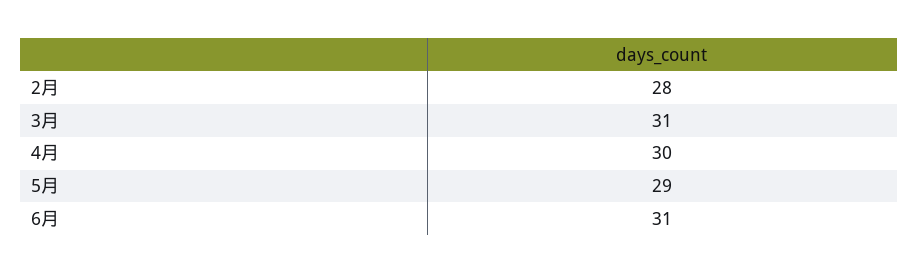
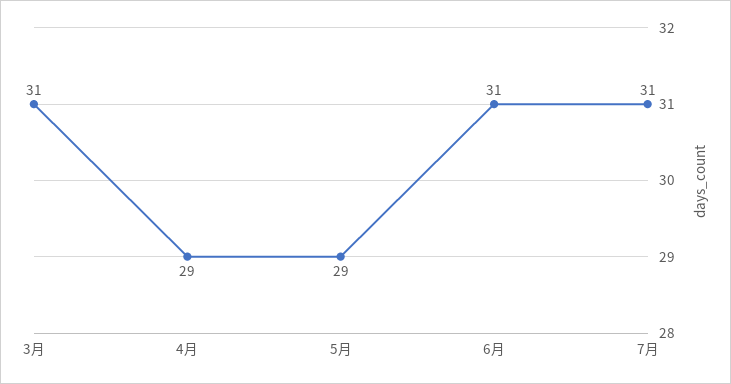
2月: 28 -> none
4月: 30 -> 29
7月: none -> 31

